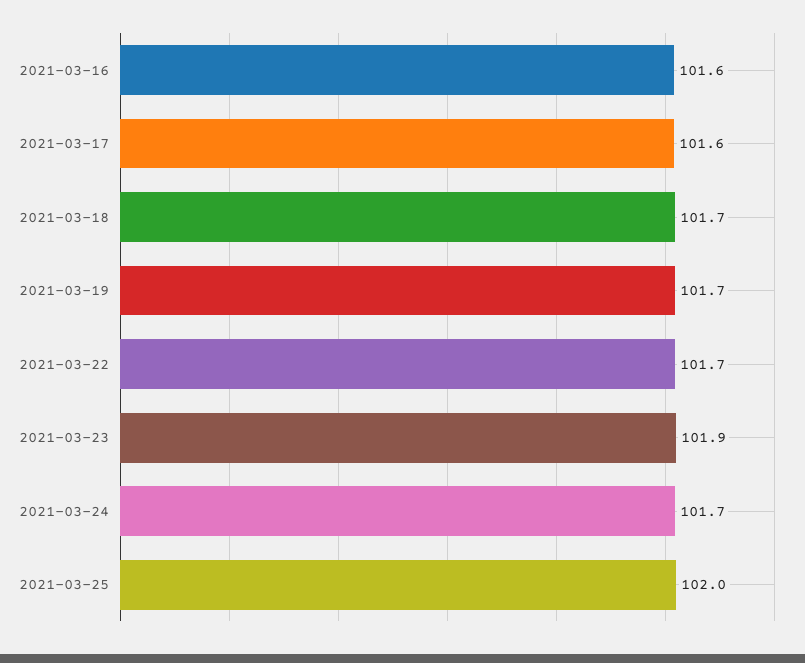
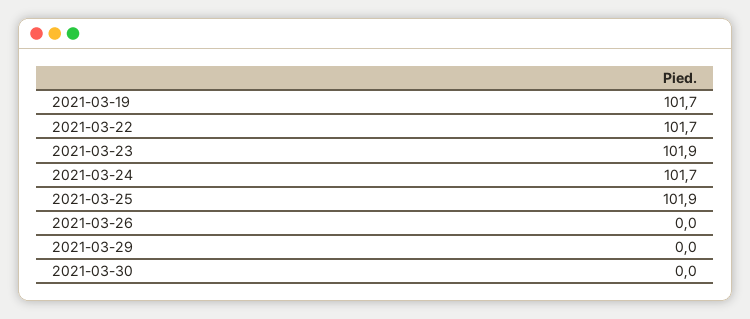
2021-03-16: 101.6 -> none
2021-03-17: 101.6 -> none
2021-03-18: 101.7 -> none
2021-03-25: 102 -> 101.9
2021-03-26: none -> 0
2021-03-29: none -> 0
2021-03-30: none -> 0

